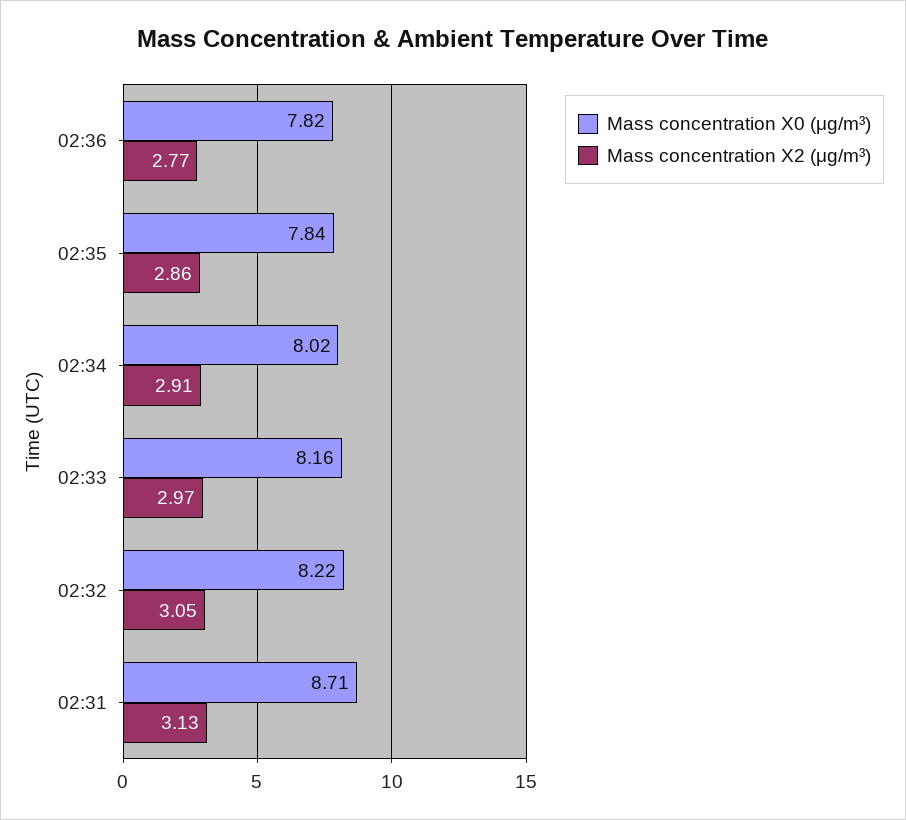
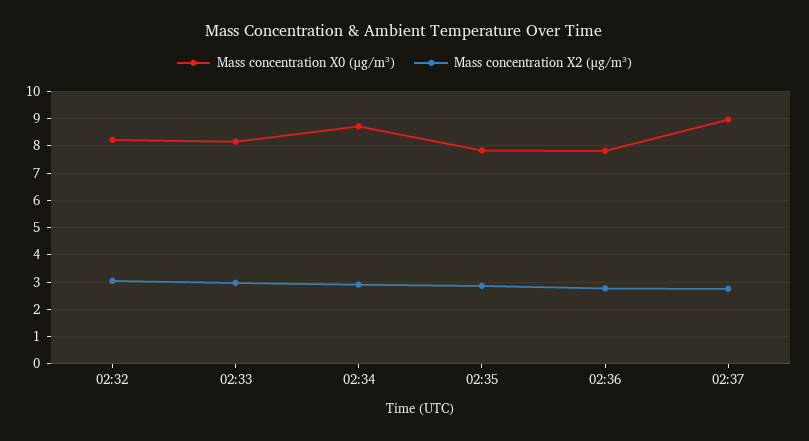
Mass concentration X0 (μg/m³), 02:34: 8.02 -> 8.75
Mass concentration X0 (μg/m³), 02:31: 8.71 -> none
Mass concentration X2 (μg/m³), 02:31: 3.13 -> none
Mass concentration X0 (μg/m³), 02:37: none -> 9
Mass concentration X2 (μg/m³), 02:37: none -> 2.75

